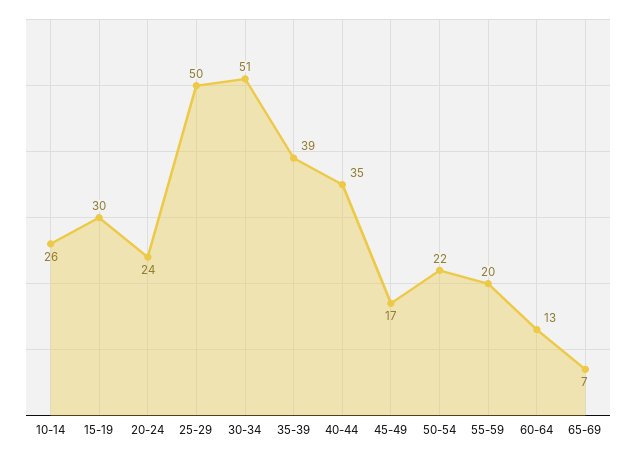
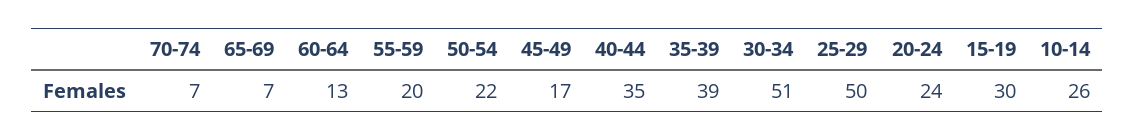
70-74: none -> 7

